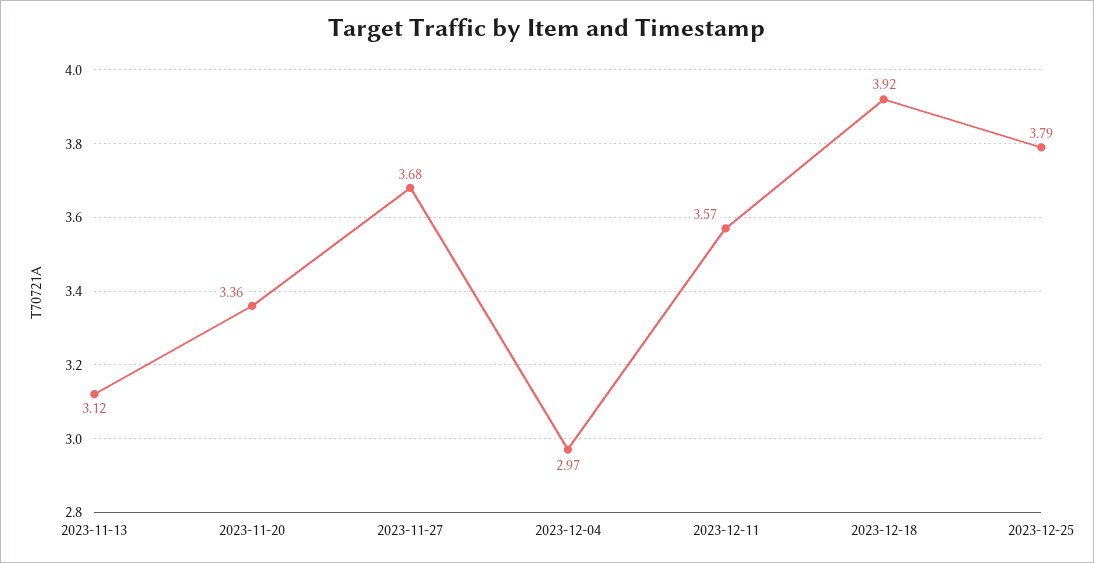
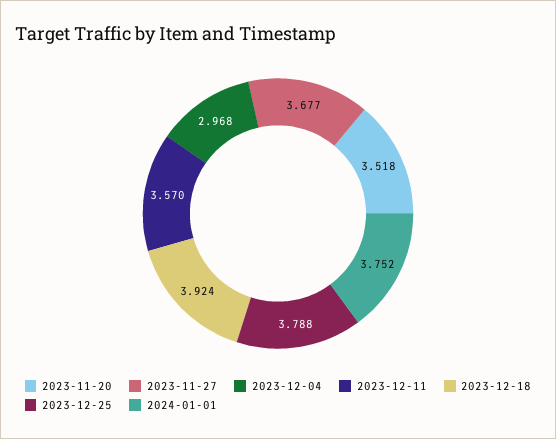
2023-11-13: 3.12 -> none
2023-11-20: 3.36 -> 3.518
2024-01-01: none -> 3.752

